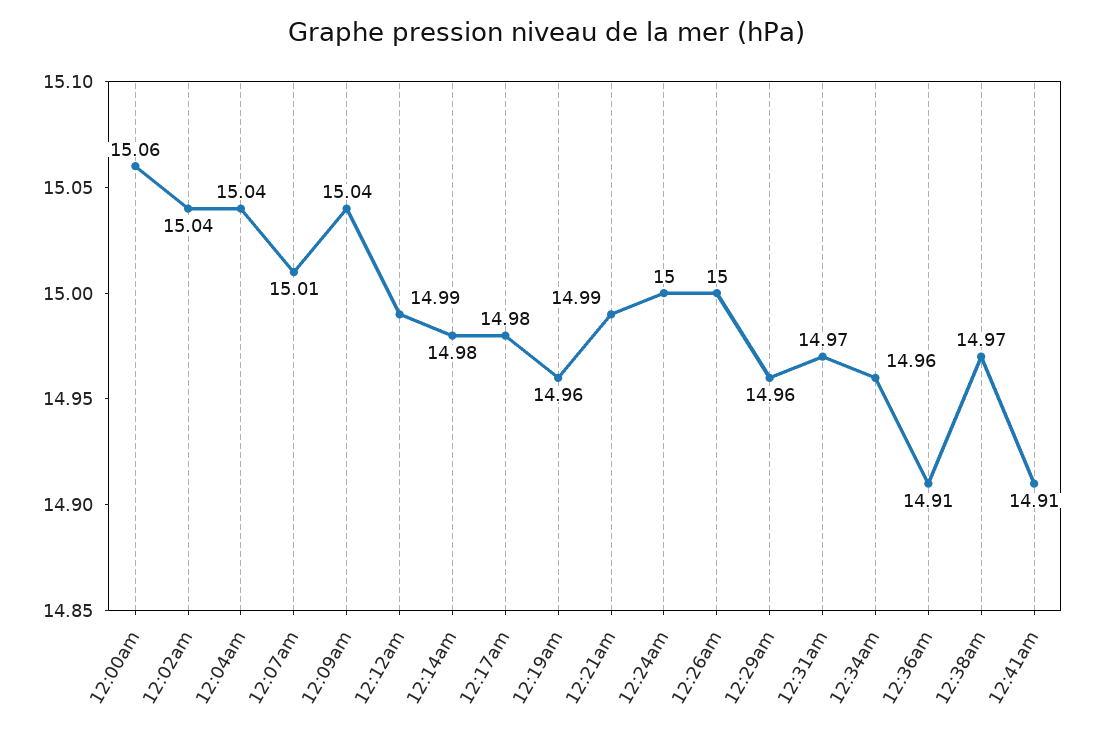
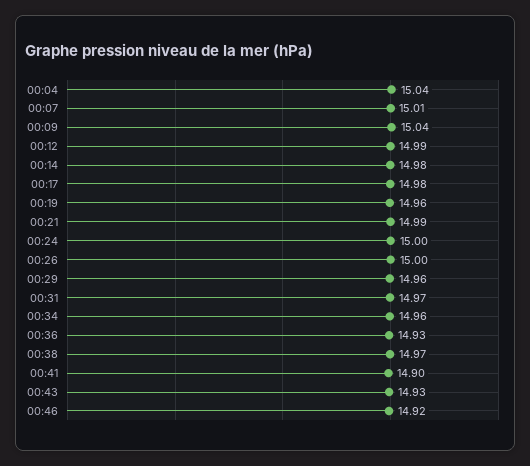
12:00am: 15.06 -> none
12:02am: 15.04 -> none
12:36am: 14.91 -> 14.93
12:41am: 14.91 -> 14.9
00:43: none -> 14.93
00:46: none -> 14.92

